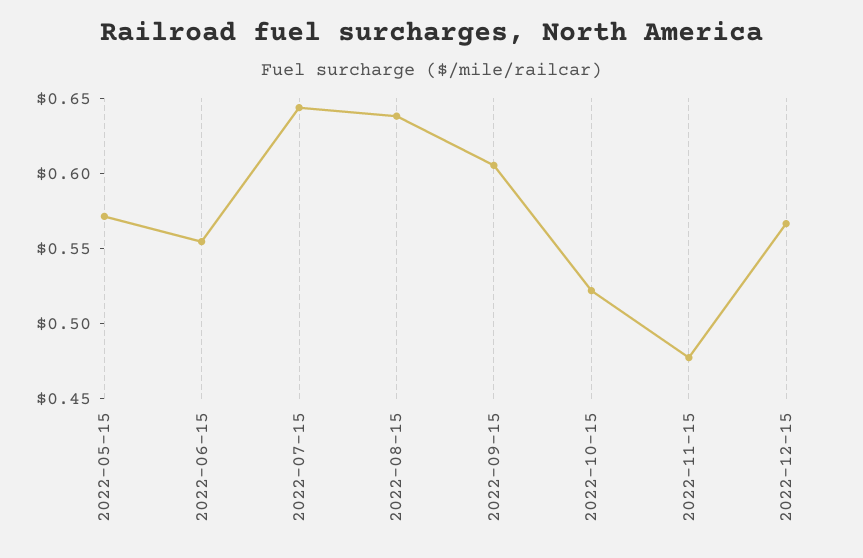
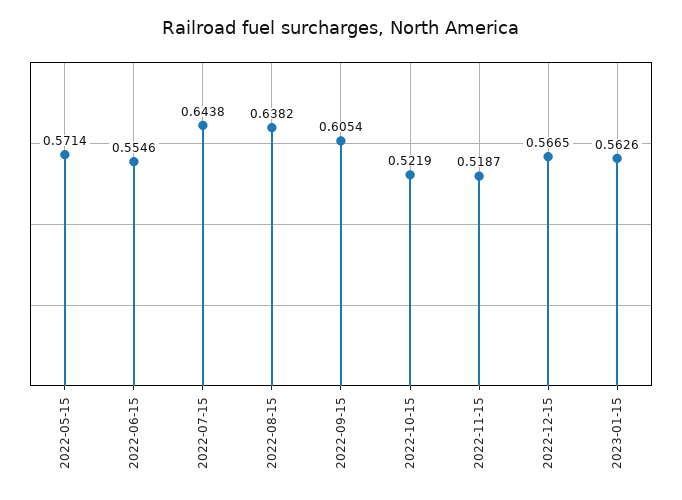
2022-11-15: 0.48 -> 0.5187
2023-01-15: none -> 0.5626

